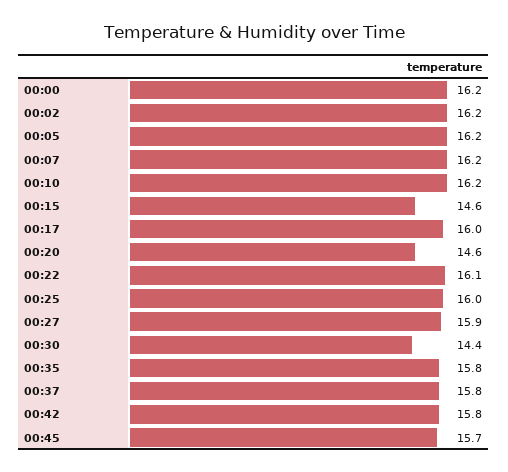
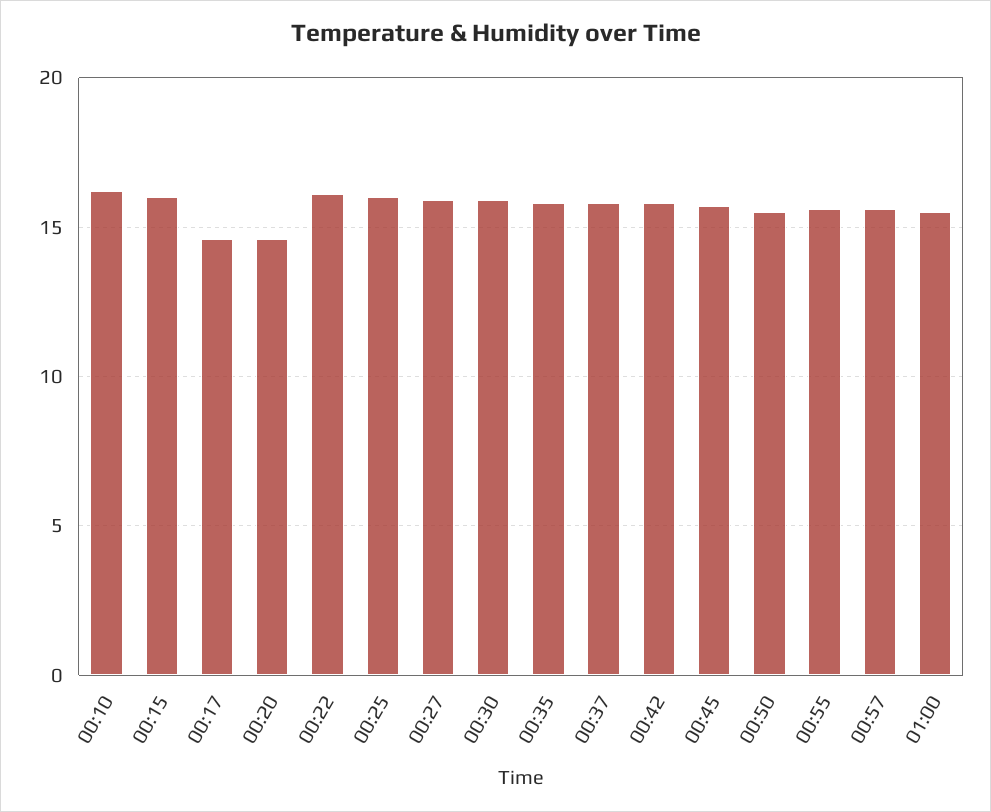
00:00: 16.2 -> none
00:02: 16.2 -> none
00:05: 16.2 -> none
00:07: 16.2 -> none
00:15: 14.6 -> 16
00:17: 16 -> 14.5
00:30: 14.4 -> 16
00:50: none -> 15.5
00:55: none -> 15.5
00:57: none -> 15.5
01:00: none -> 15.5

